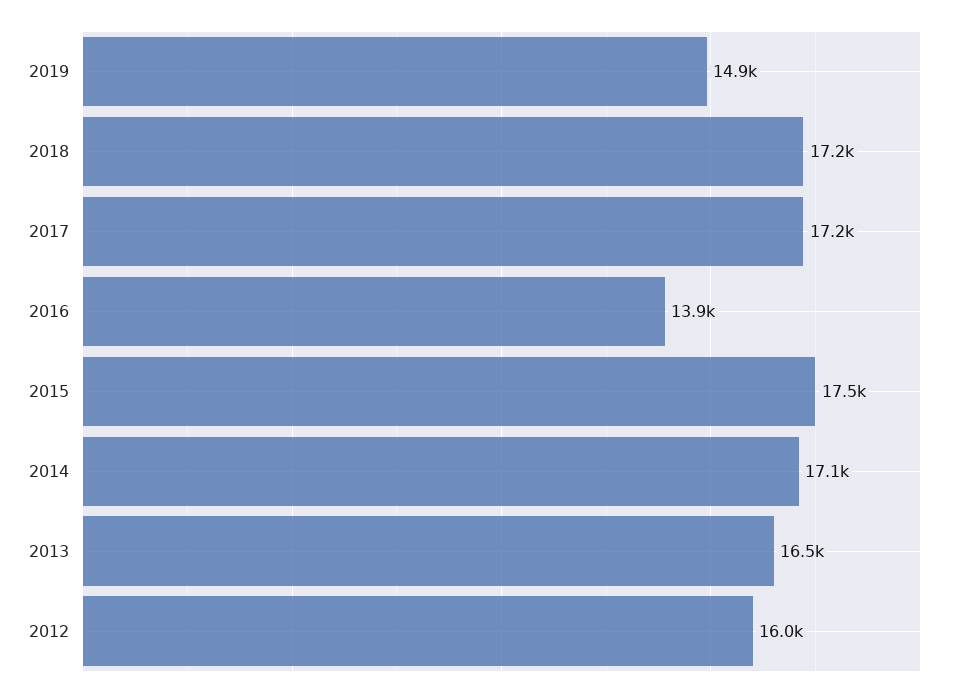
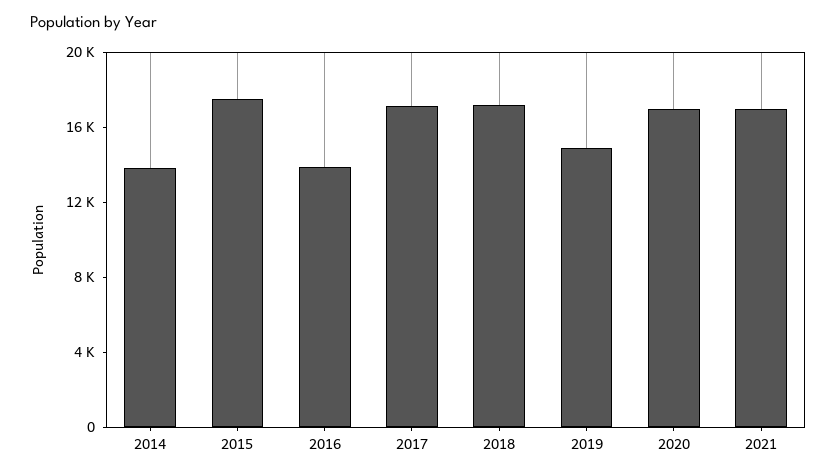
2014: 17100 -> 14000
2013: 16500 -> none
2012: 16000 -> none
2020: none -> 17000
2021: none -> 17000

